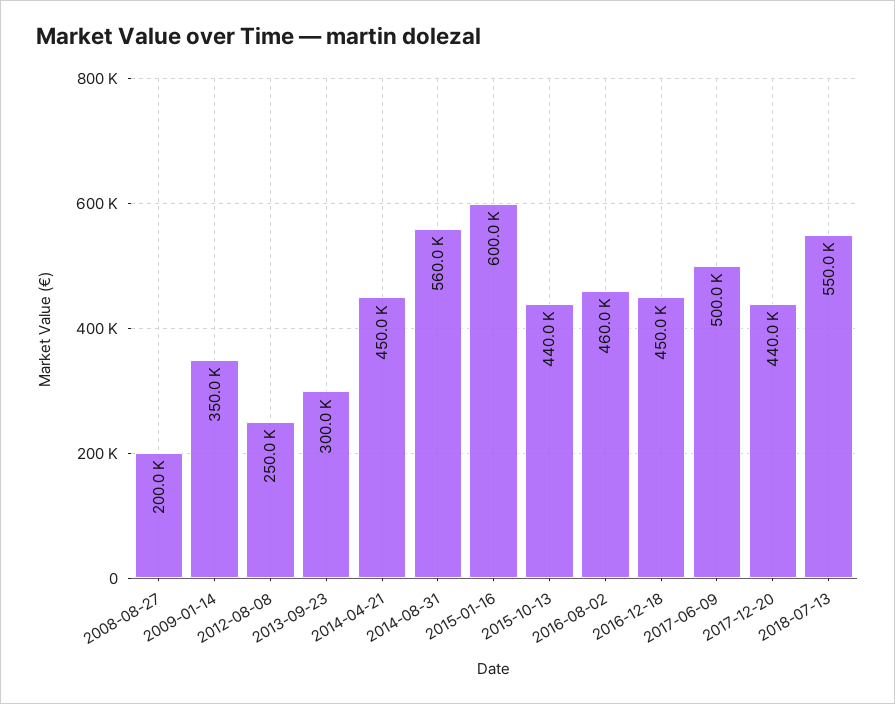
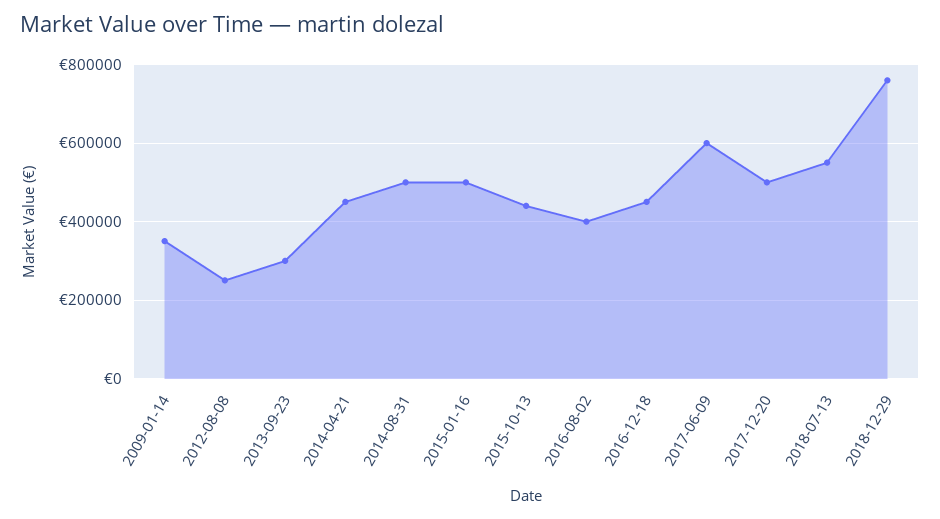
2008-08-27: 200000 -> none
2014-08-31: 560000 -> 500000
2015-01-16: 600000 -> 500000
2016-08-02: 460000 -> 400000
2017-06-09: 500000 -> 600000
2017-12-20: 440000 -> 500000
2018-12-29: none -> 760000

